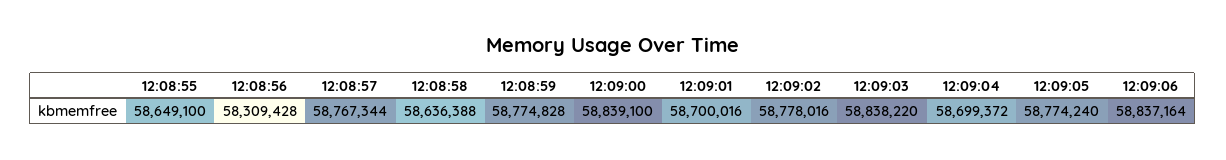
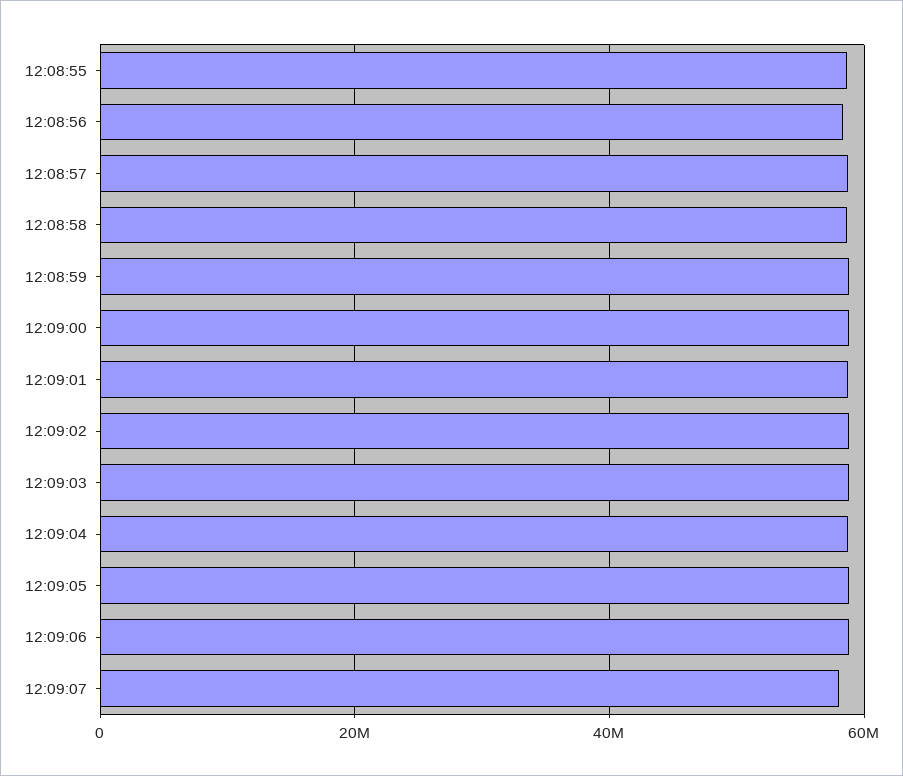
12:09:07: none -> 58000000

